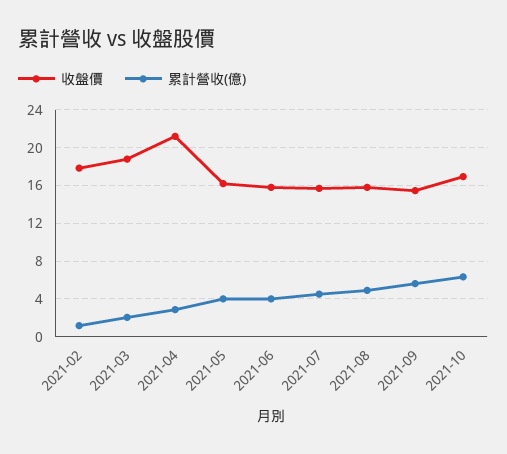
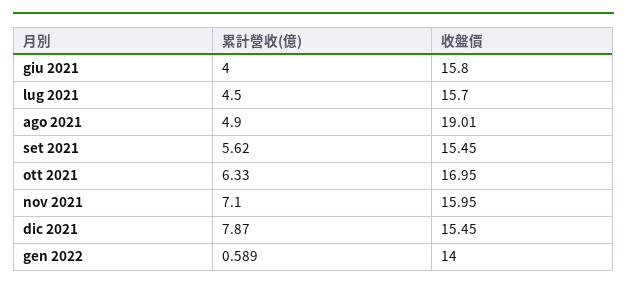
收盤價, 2021-02: 18 -> none
累計營收(億), 2021-02: 1 -> none
收盤價, 2021-03: 19 -> none
累計營收(億), 2021-03: 2 -> none
收盤價, 2021-04: 21 -> none
累計營收(億), 2021-04: 3 -> none
收盤價, 2021-05: 16 -> none
累計營收(億), 2021-05: 4 -> none
收盤價, 2021-08: 16 -> 19.01
累計營收(億), nov 2021: none -> 7.1
收盤價, nov 2021: none -> 15.95
累計營收(億), dic 2021: none -> 7.87
收盤價, dic 2021: none -> 15.45
累計營收(億), gen 2022: none -> 0.589
收盤價, gen 2022: none -> 14

